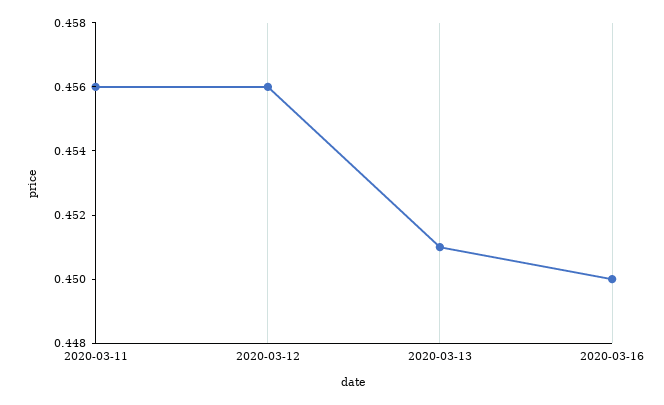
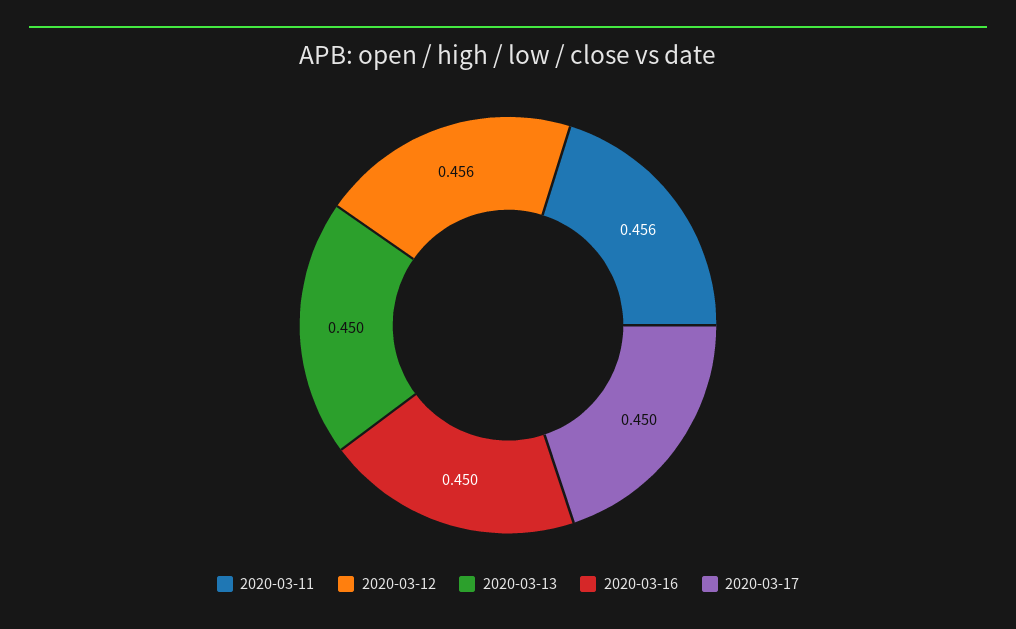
2020-03-13: 0.451 -> 0.45
2020-03-17: none -> 0.45

